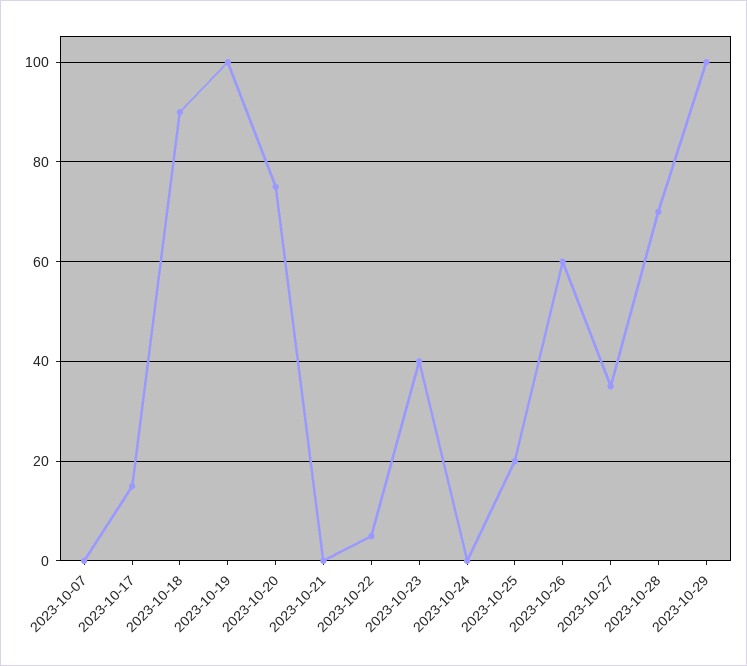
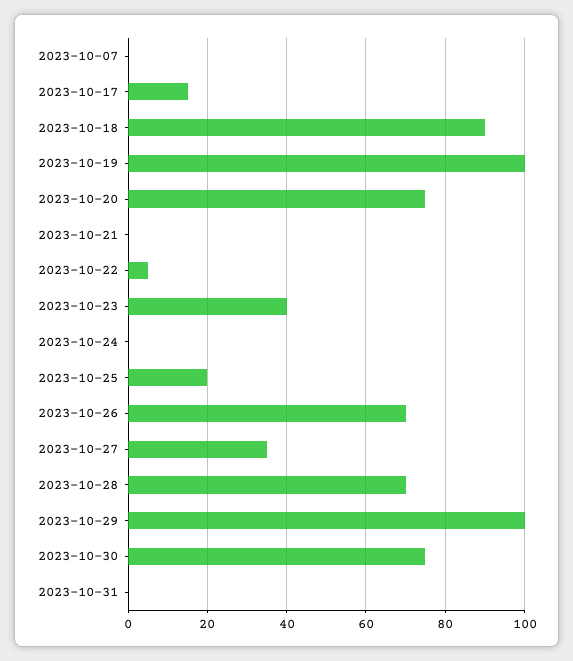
2023-10-26: 60 -> 70
2023-10-30: none -> 75
2023-10-31: none -> 0

